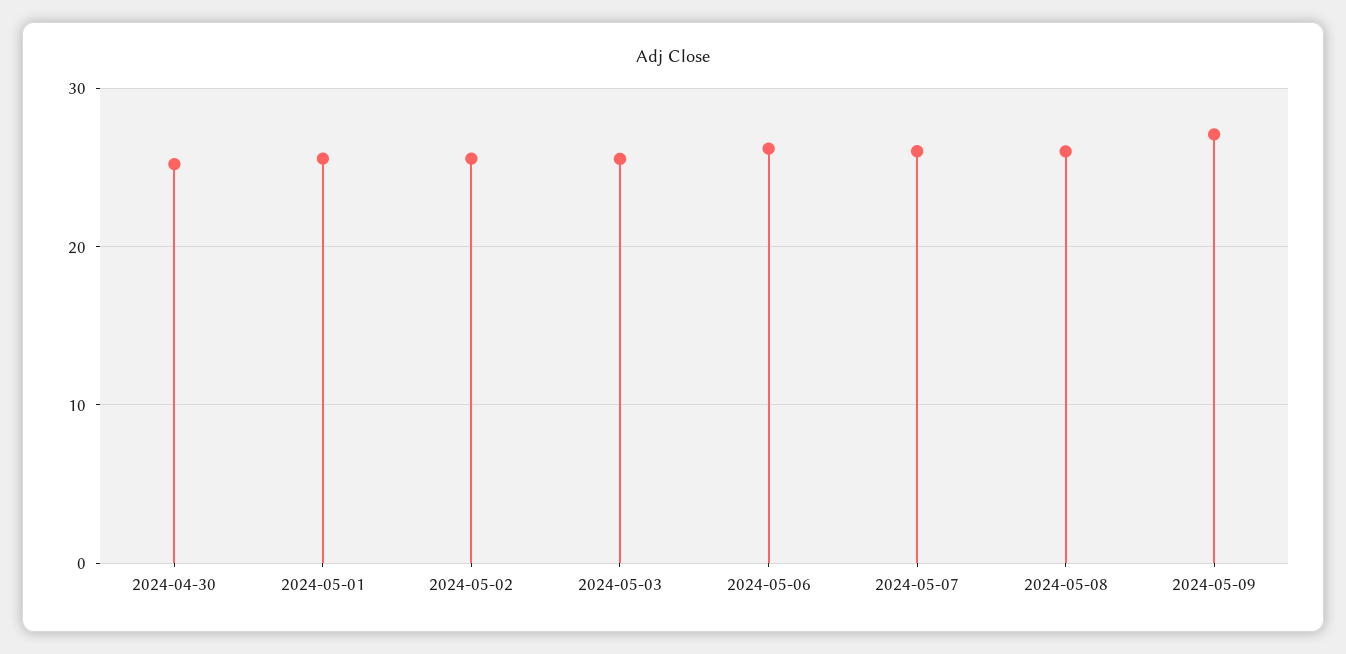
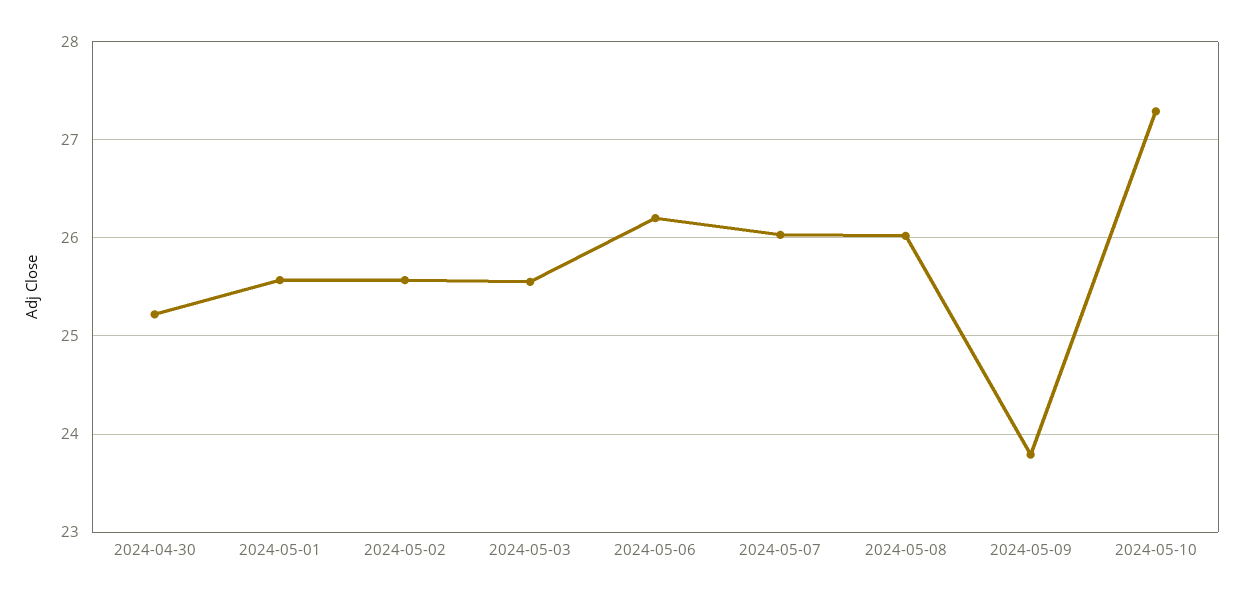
2024-05-09: 27 -> 23.8
2024-05-10: none -> 27.3

